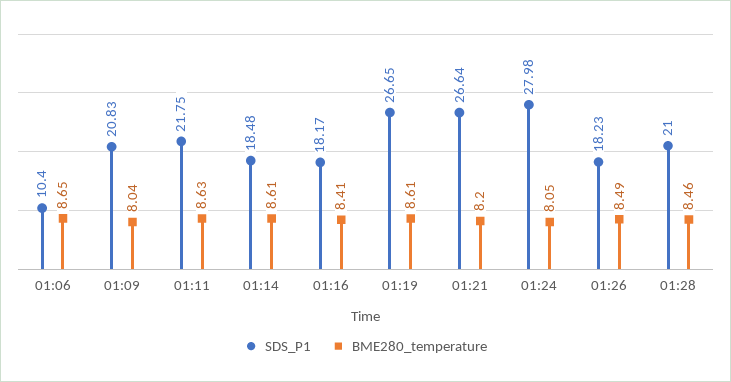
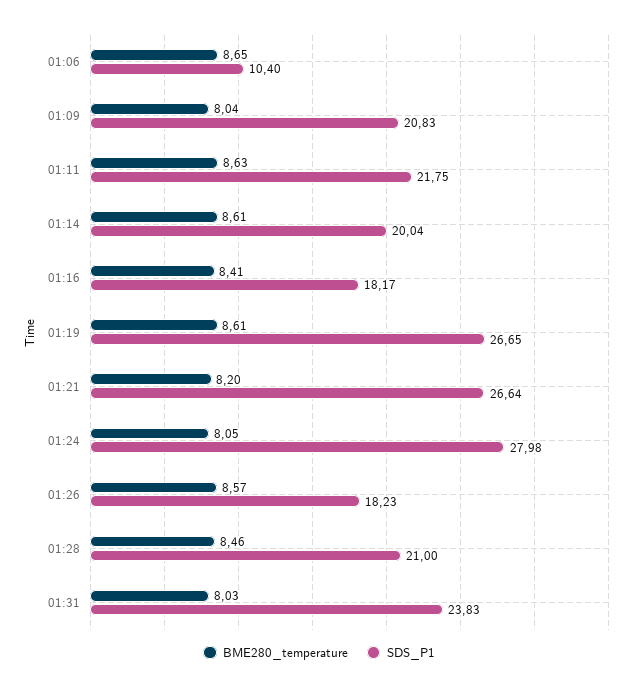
SDS_P1, 01:14: 18.48 -> 20.04
BME280_temperature, 01:26: 8.49 -> 8.57
BME280_temperature, 01:31: none -> 8.03
SDS_P1, 01:31: none -> 23.83

